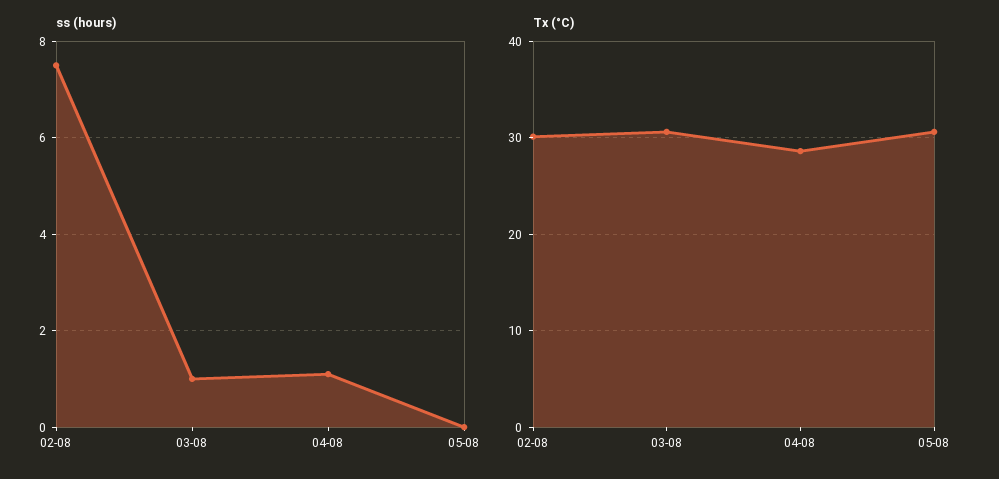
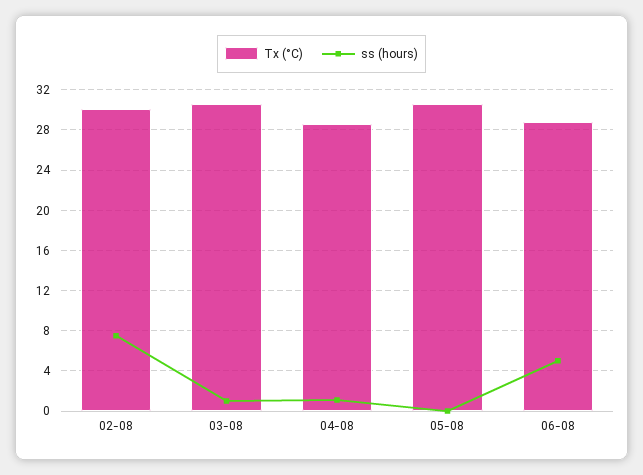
Tx (°C), 06-08: none -> 29
ss (hours), 06-08: none -> 5

